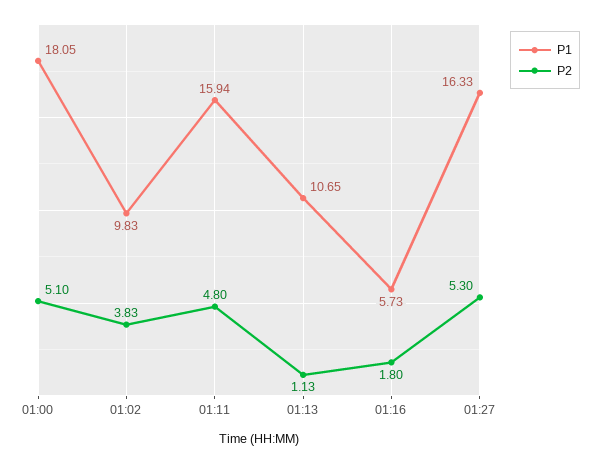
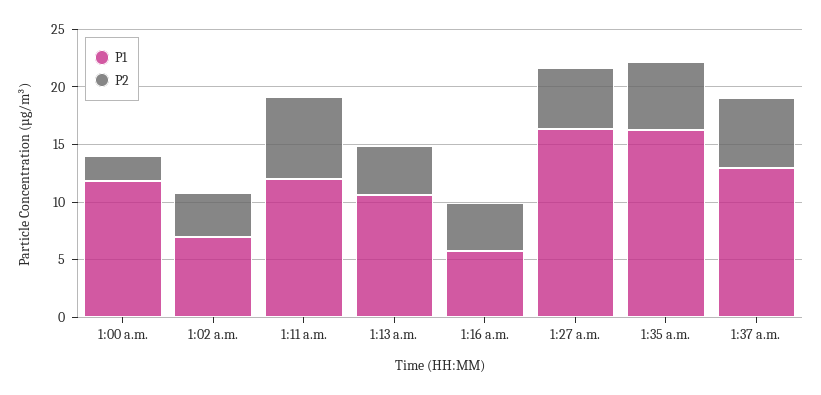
P1, 01:00: 18.05 -> 12
P2, 01:00: 5.1 -> 2
P1, 01:02: 9.83 -> 7
P1, 01:11: 15.94 -> 12
P2, 01:11: 4.8 -> 7
P2, 01:13: 1.13 -> 4
P2, 01:16: 1.8 -> 4
P1, 1:35 a.m.: none -> 16
P2, 1:35 a.m.: none -> 6
P1, 1:37 a.m.: none -> 13
P2, 1:37 a.m.: none -> 6

